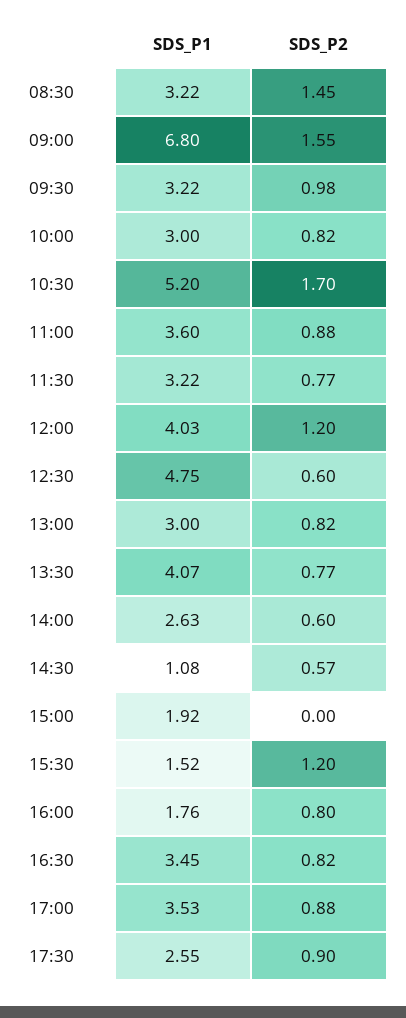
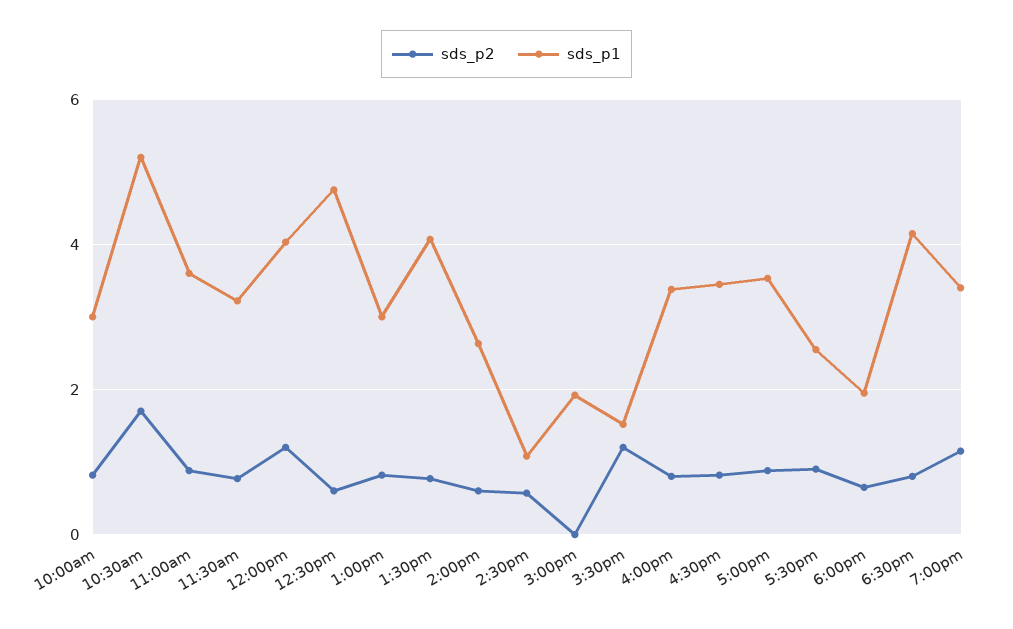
SDS_P1, 08:30: 3.22 -> none
SDS_P2, 08:30: 1.45 -> none
SDS_P1, 09:00: 6.8 -> none
SDS_P2, 09:00: 1.55 -> none
SDS_P1, 09:30: 3.22 -> none
SDS_P2, 09:30: 0.98 -> none
SDS_P1, 16:00: 1.76 -> 3.4
SDS_P2, 6:00pm: none -> 0.6
SDS_P1, 6:00pm: none -> 2
SDS_P2, 6:30pm: none -> 0.8
SDS_P1, 6:30pm: none -> 4.2
SDS_P2, 7:00pm: none -> 1.2
SDS_P1, 7:00pm: none -> 3.4

